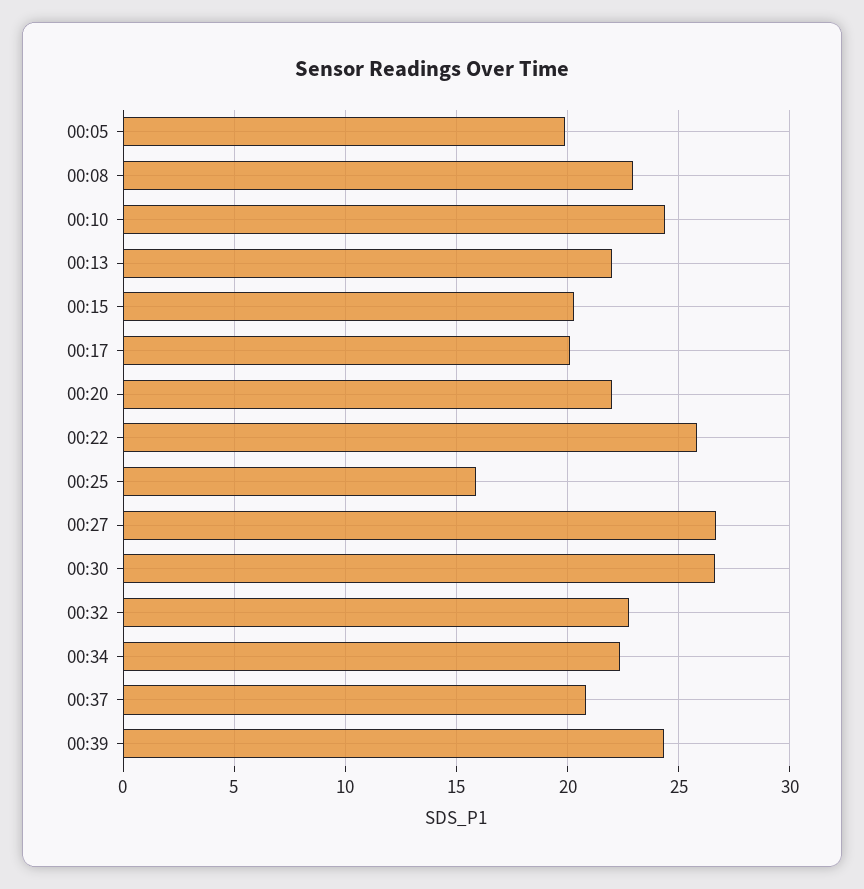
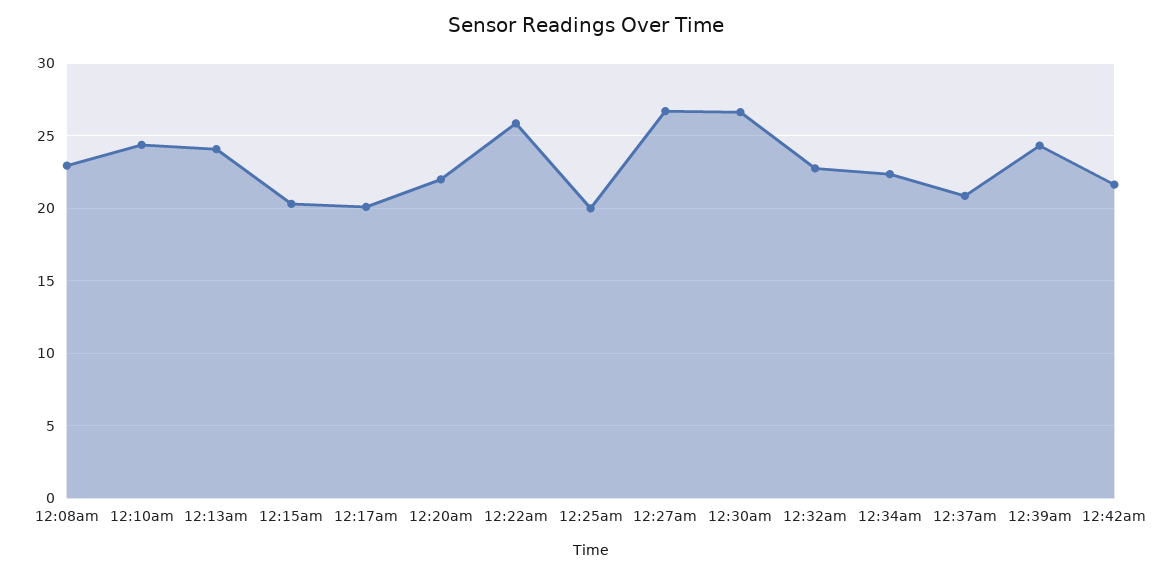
00:05: 20 -> none
00:13: 22 -> 24
00:25: 16 -> 20
12:42am: none -> 21.5

